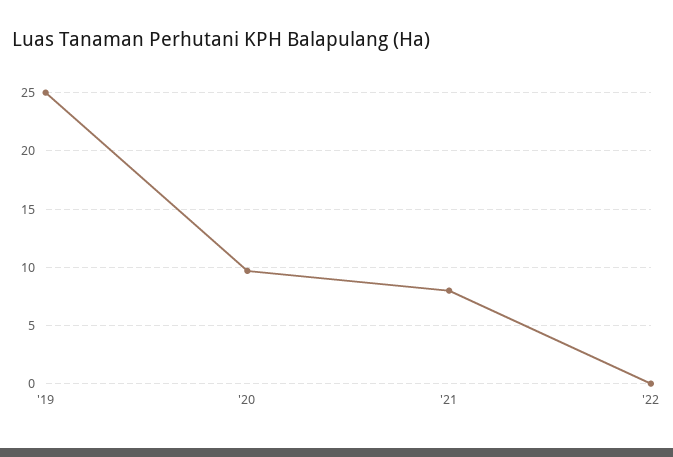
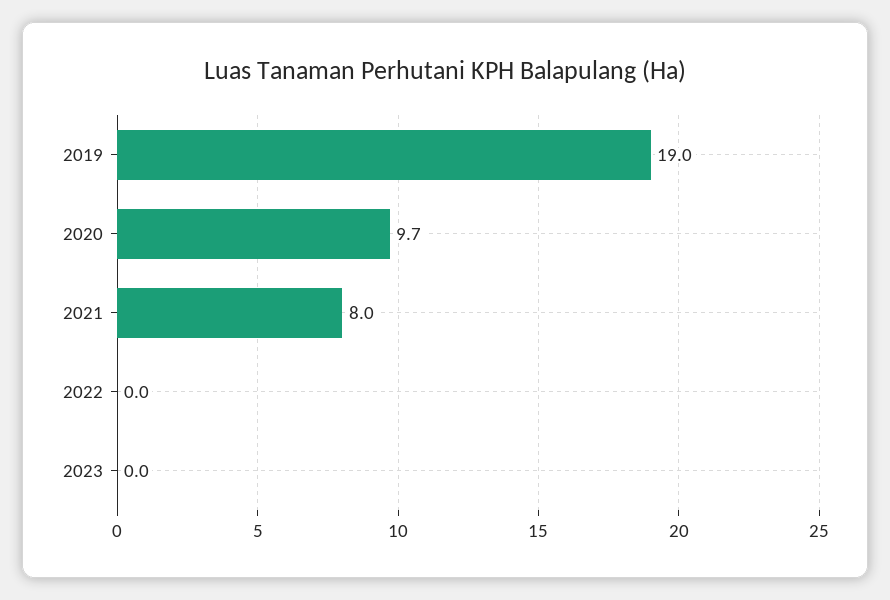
'19: 25 -> 19
2023: none -> 0

